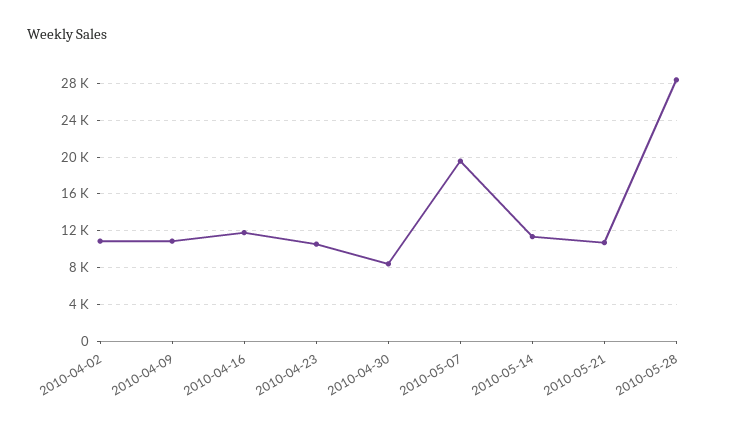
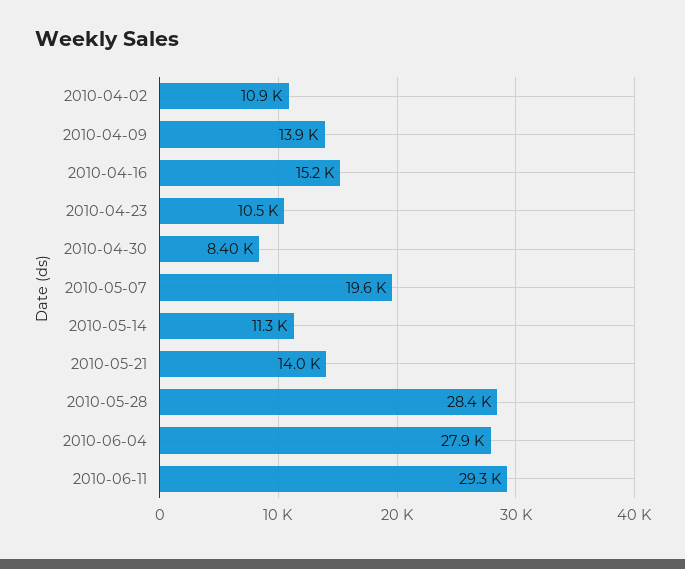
2010-04-09: 11000 -> 13900
2010-04-16: 12000 -> 15200
2010-05-21: 11000 -> 14000
2010-06-04: none -> 27900
2010-06-11: none -> 29300

